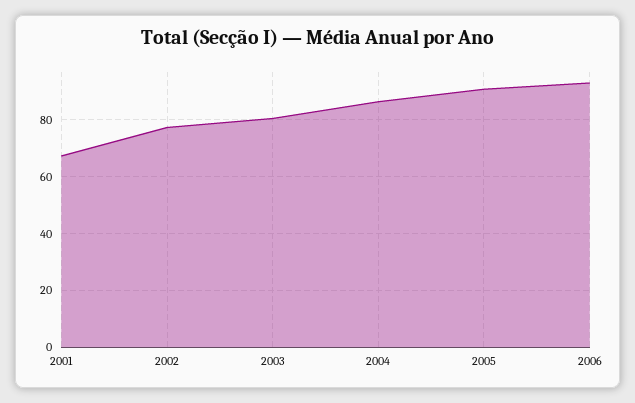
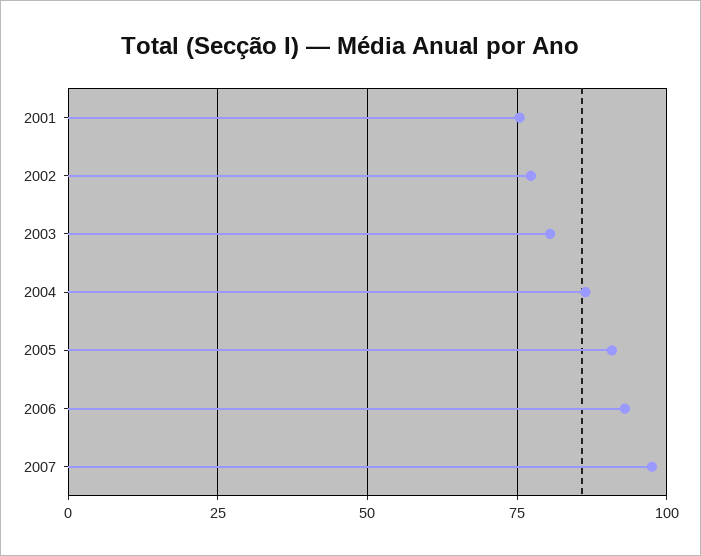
2001: 67.5 -> 75
2007: none -> 97.5

